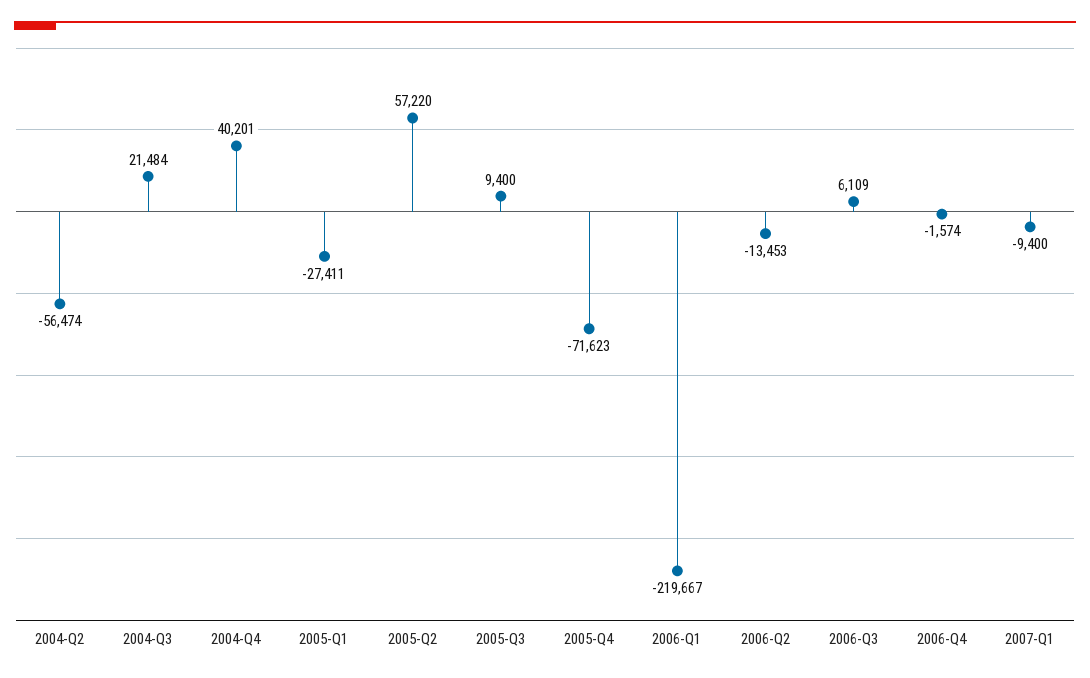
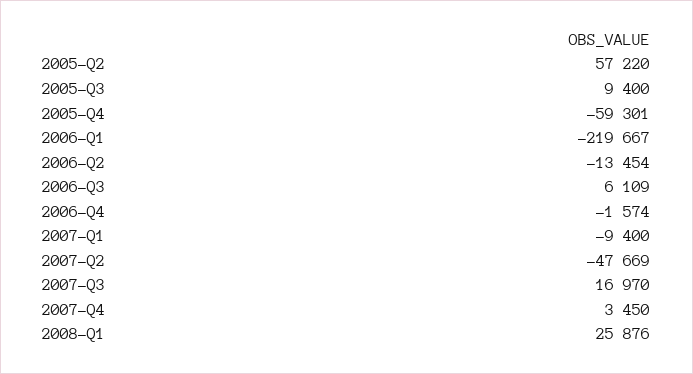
2004-Q2: -56474 -> none
2004-Q3: 21484 -> none
2004-Q4: 40201 -> none
2005-Q1: -27411 -> none
2005-Q4: -71623 -> -59301
2006-Q2: -13453 -> -13454
2007-Q2: none -> -47669
2007-Q3: none -> 16970
2007-Q4: none -> 3450
2008-Q1: none -> 25876

